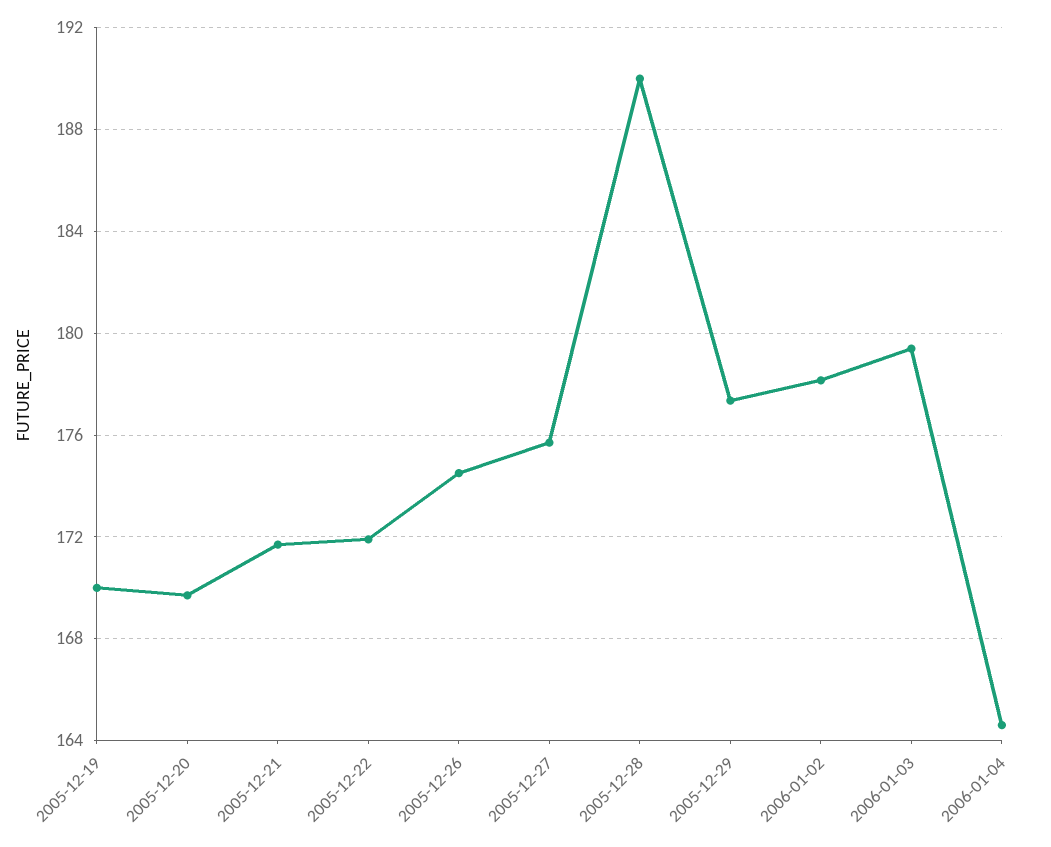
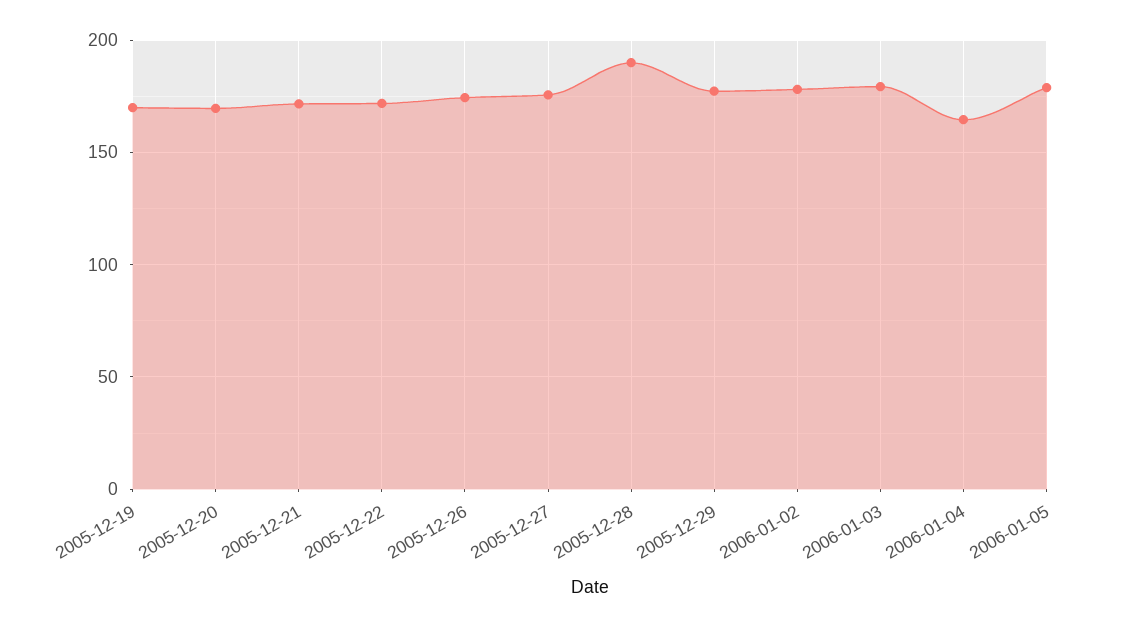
2006-01-05: none -> 180

